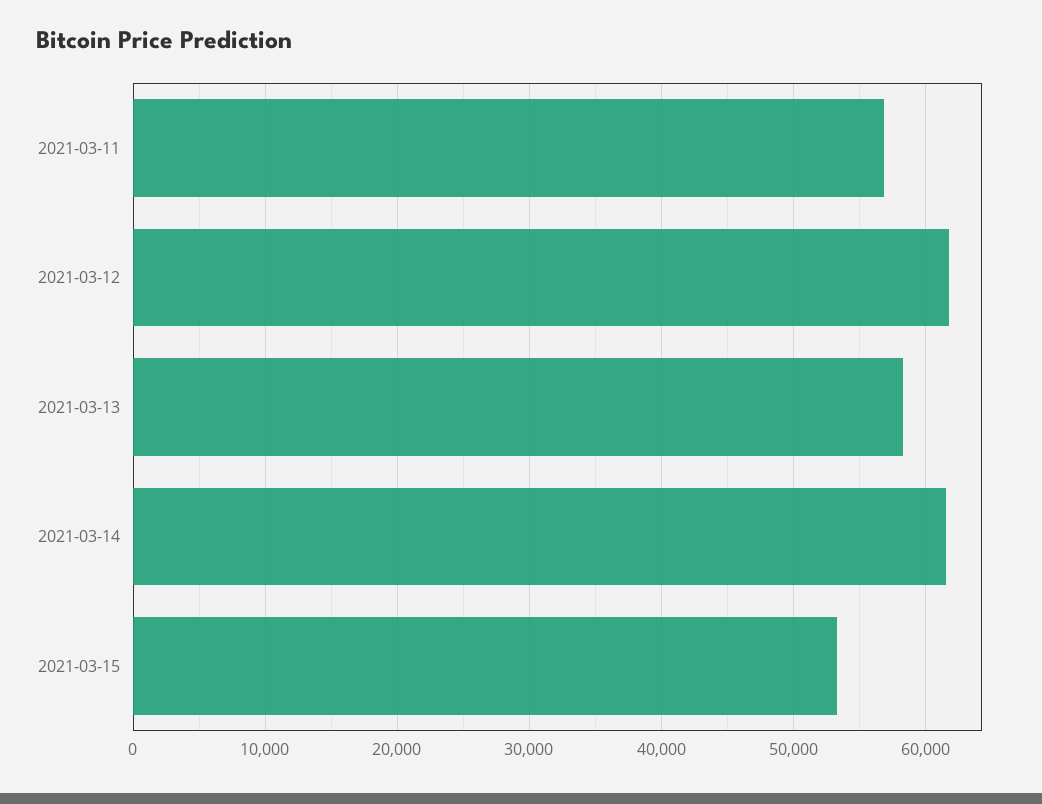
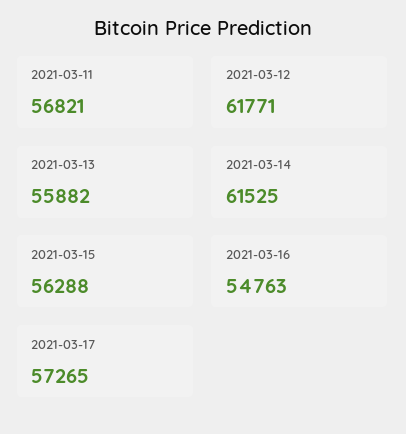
2021-03-13: 58000 -> 55882
2021-03-15: 53000 -> 56288
2021-03-16: none -> 54763
2021-03-17: none -> 57265

